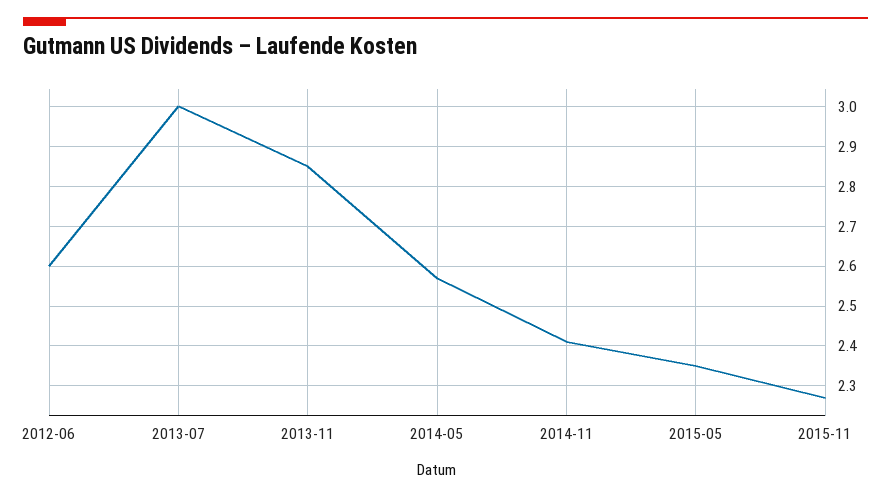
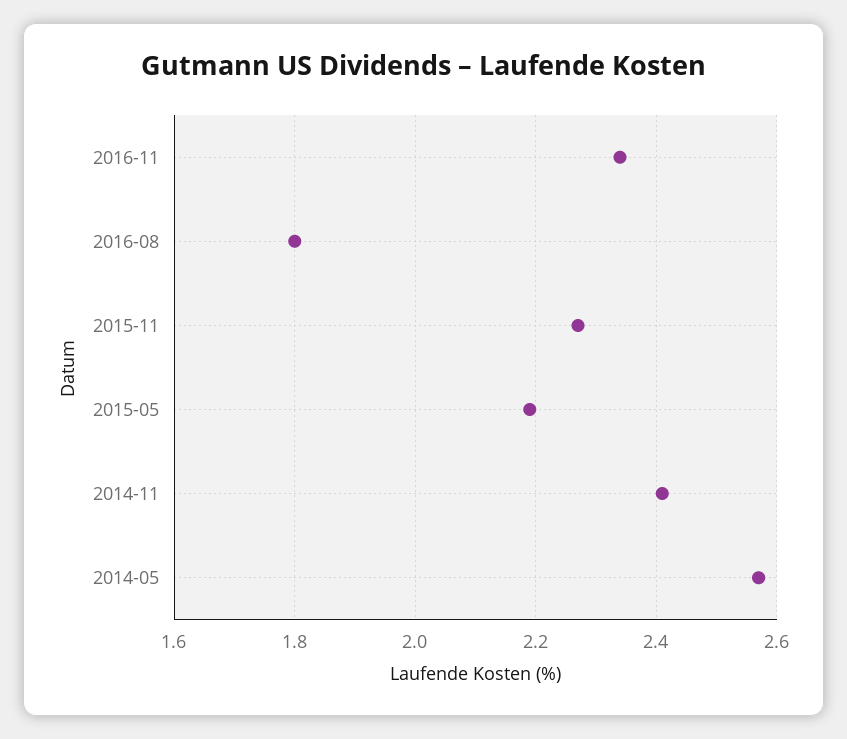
2012-06: 2.6 -> none
2013-07: 3 -> none
2013-11: 2.85 -> none
2015-05: 2.35 -> 2.2
2016-11: none -> 2.35
2016-08: none -> 1.8

